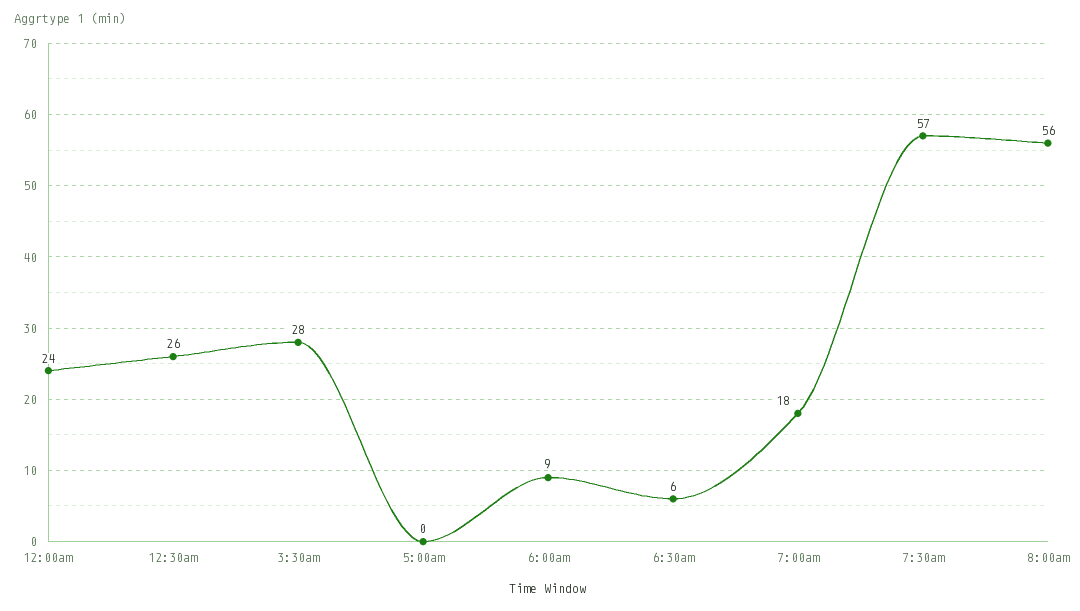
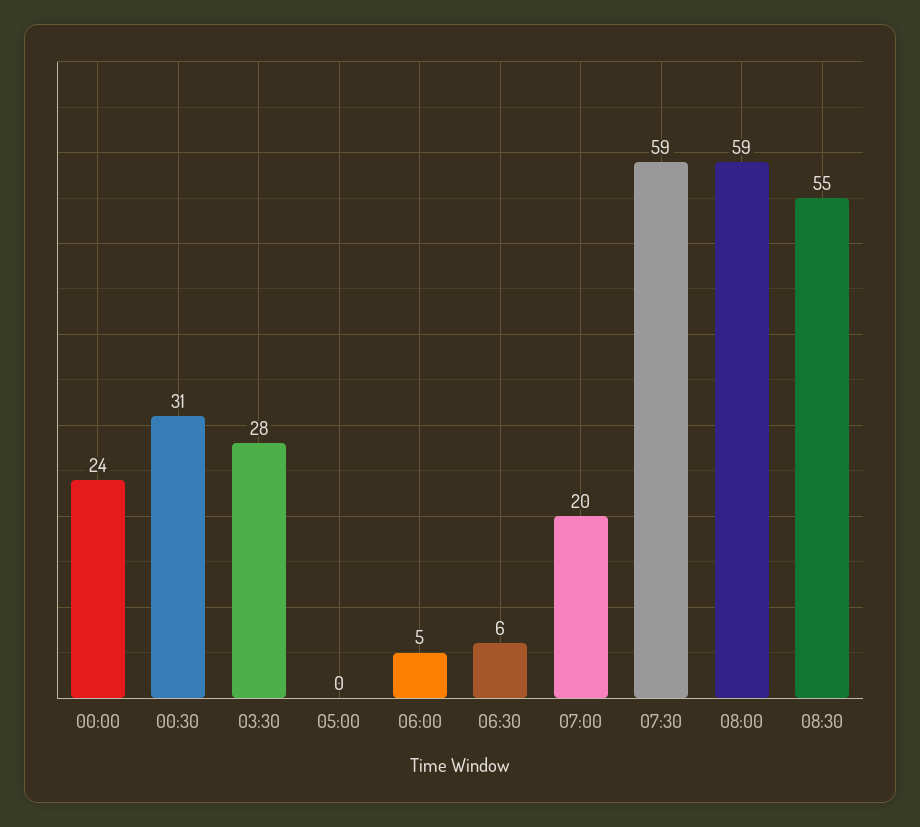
12:30am: 26 -> 31
6:00am: 9 -> 5
7:00am: 18 -> 20
7:30am: 57 -> 59
8:00am: 56 -> 59
08:30: none -> 55

